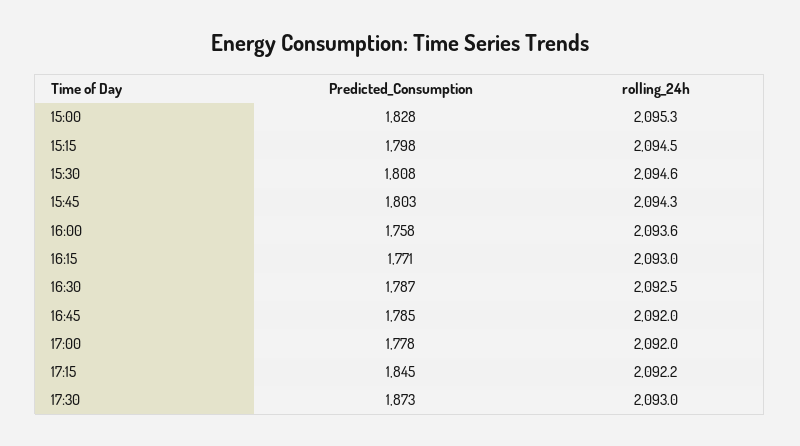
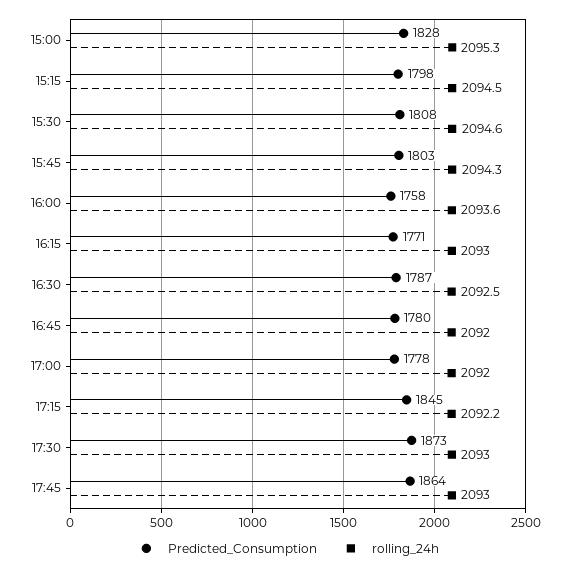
Predicted_Consumption, 16:45: 1785 -> 1780
Predicted_Consumption, 17:45: none -> 1864
rolling_24h, 17:45: none -> 2093

